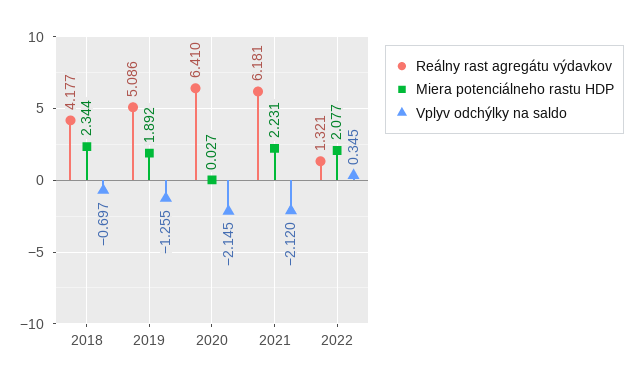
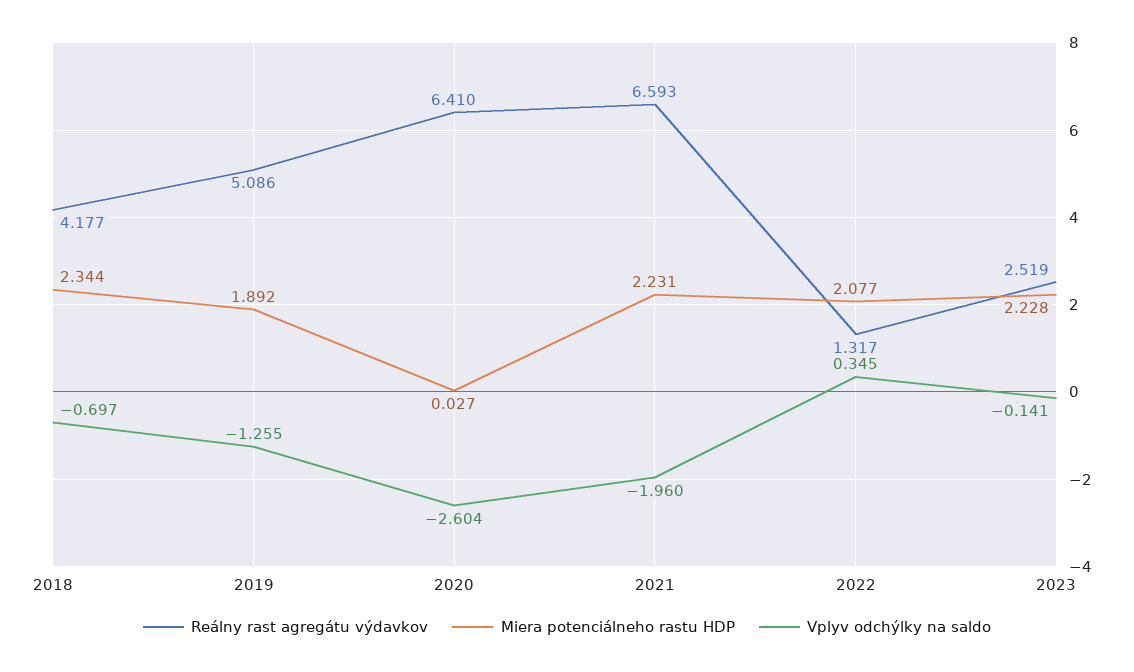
Vplyv odchýlky na saldo, 2020: -2.145 -> -2.604
Reálny rast agregátu výdavkov, 2021: 6.181 -> 6.593
Vplyv odchýlky na saldo, 2021: -2.12 -> -1.96
Reálny rast agregátu výdavkov, 2022: 1.321 -> 1.317
Reálny rast agregátu výdavkov, 2023: none -> 2.519
Miera potenciálneho rastu HDP, 2023: none -> 2.228
Vplyv odchýlky na saldo, 2023: none -> -0.141

